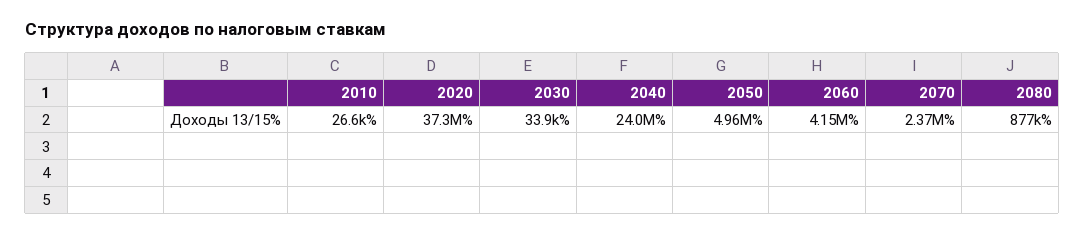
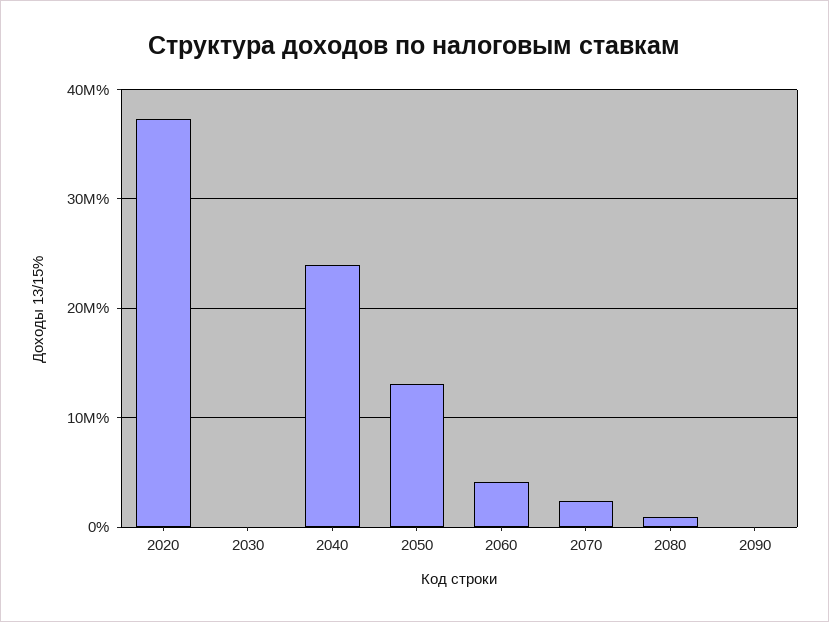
2010: 26600 -> none
2050: 4960000 -> 13000000
2090: none -> 0

